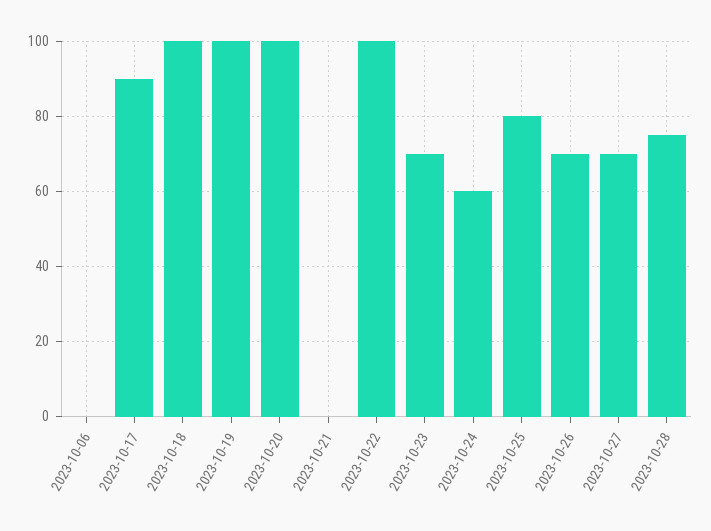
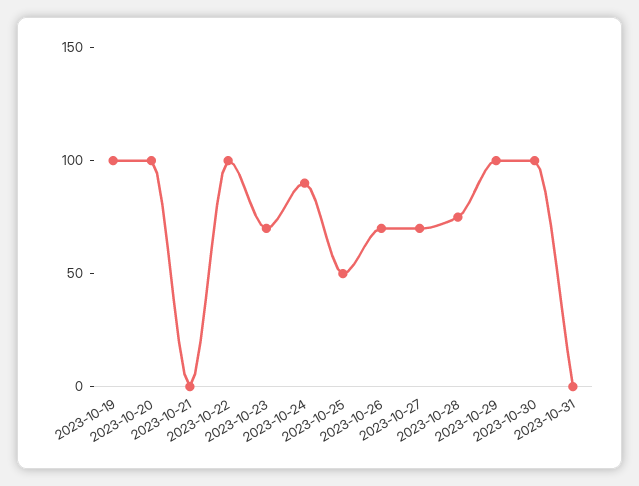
2023-10-06: 0 -> none
2023-10-17: 90 -> none
2023-10-18: 100 -> none
2023-10-24: 60 -> 90
2023-10-25: 80 -> 50
2023-10-29: none -> 100
2023-10-30: none -> 100
2023-10-31: none -> 0

